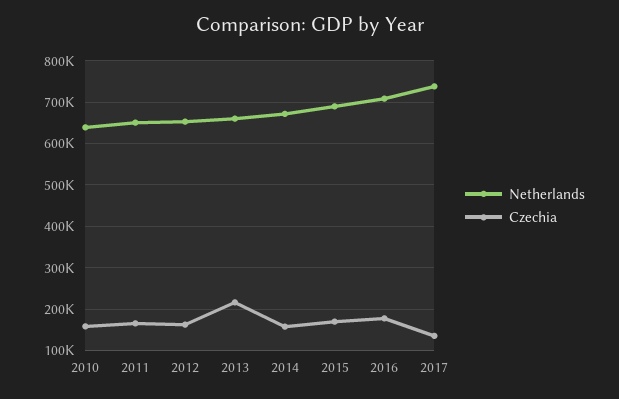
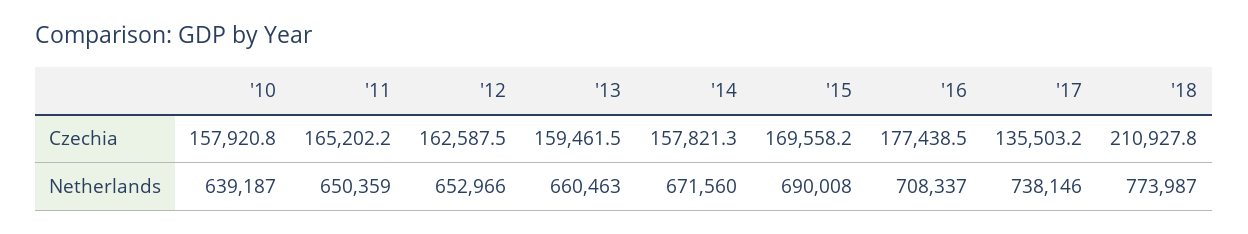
Czechia, 2013: 220000 -> 159461.5
Czechia, '18: none -> 210927.8
Netherlands, '18: none -> 773987

